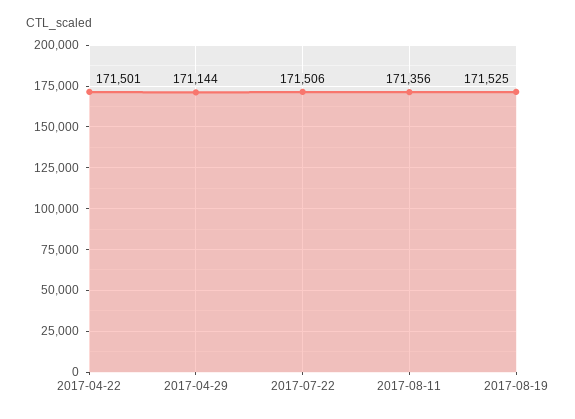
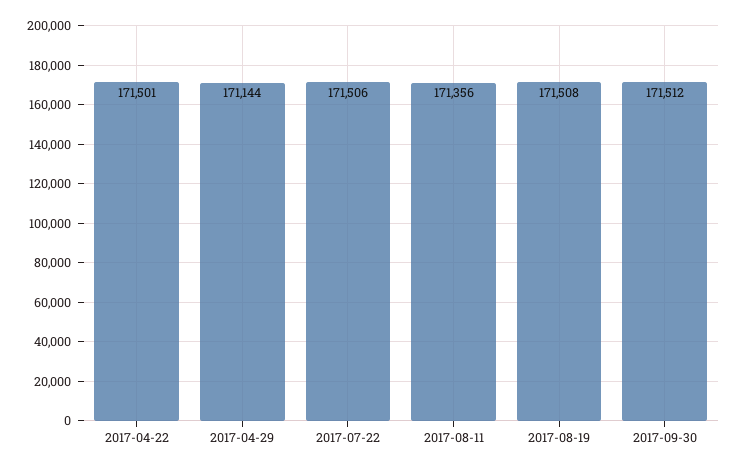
2017-08-19: 171525 -> 171508
2017-09-30: none -> 171512

